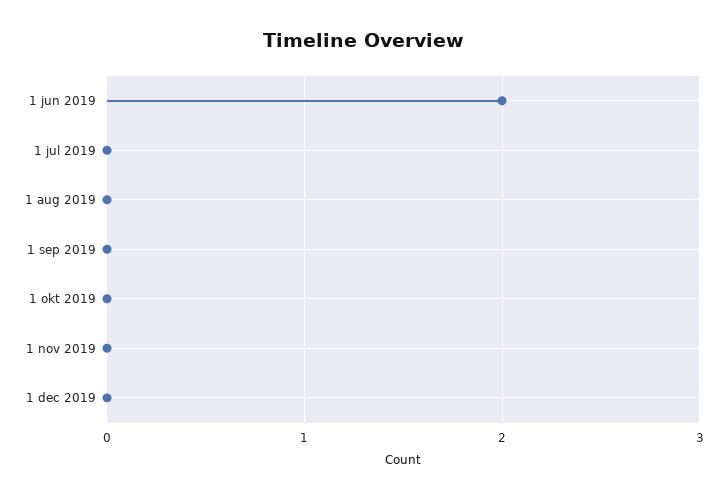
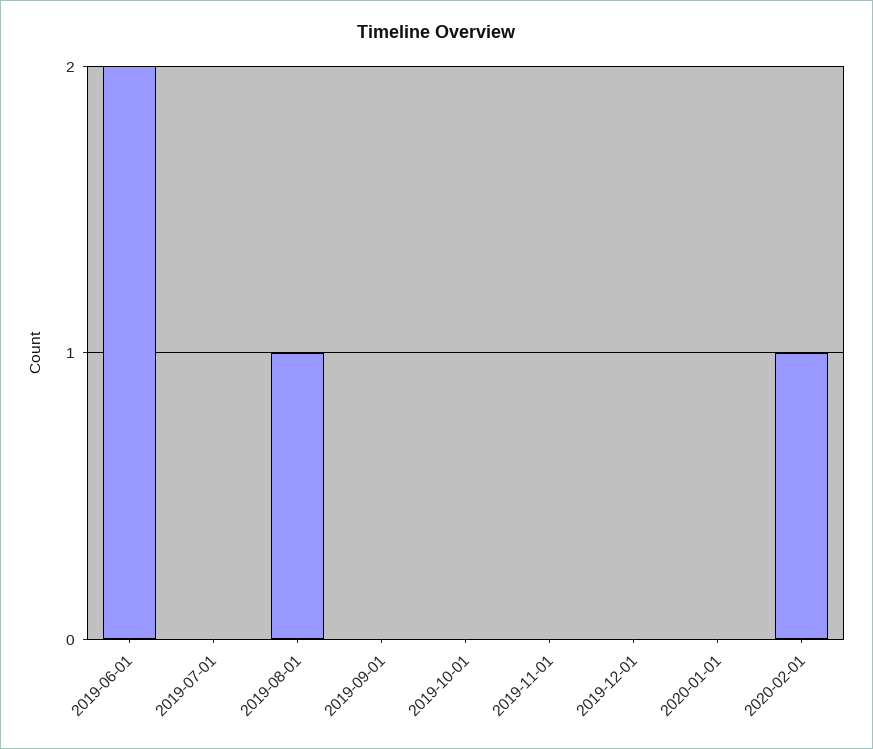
1 aug 2019: 0 -> 1
2020-01-01: none -> 0
2020-02-01: none -> 1

